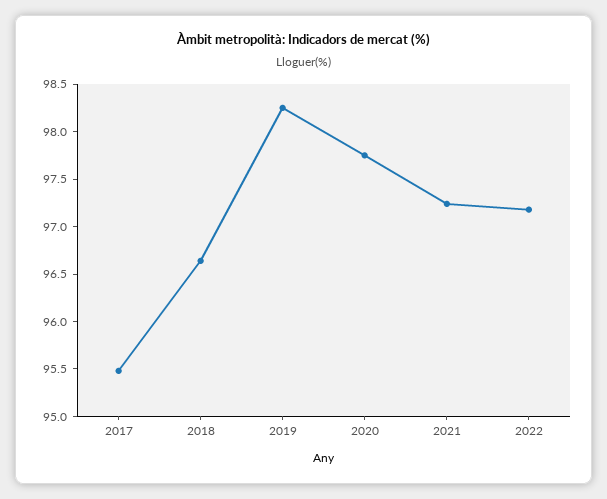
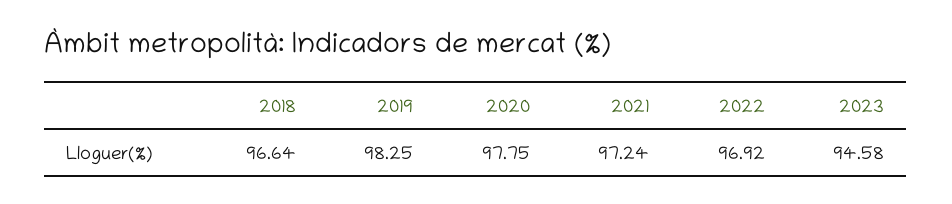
2017: 95.5 -> none
2022: 97.2 -> 96.92
2023: none -> 94.58

